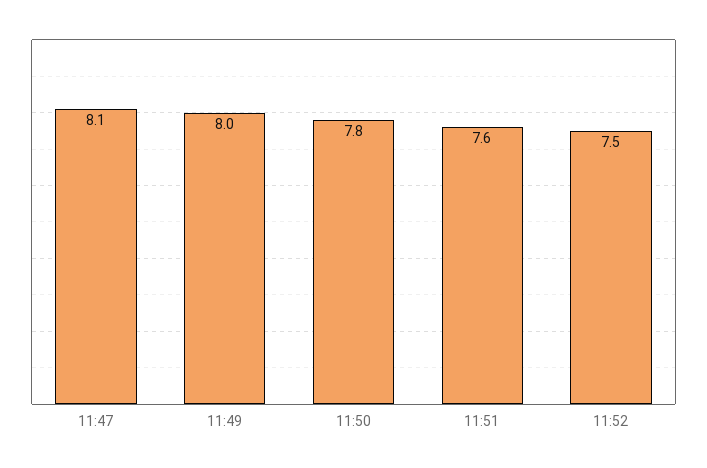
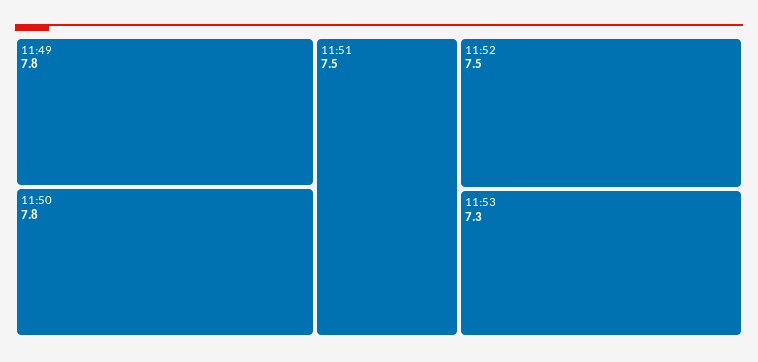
11:47: 8.1 -> none
11:49: 8 -> 7.8
11:51: 7.6 -> 7.5
11:53: none -> 7.3

